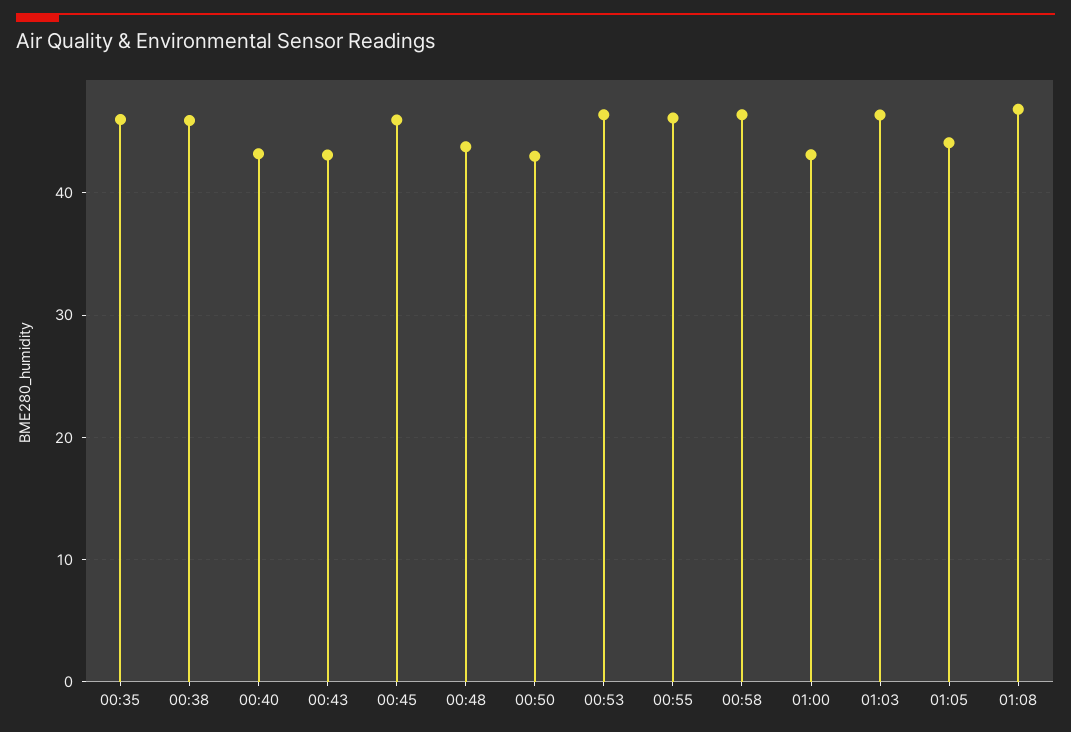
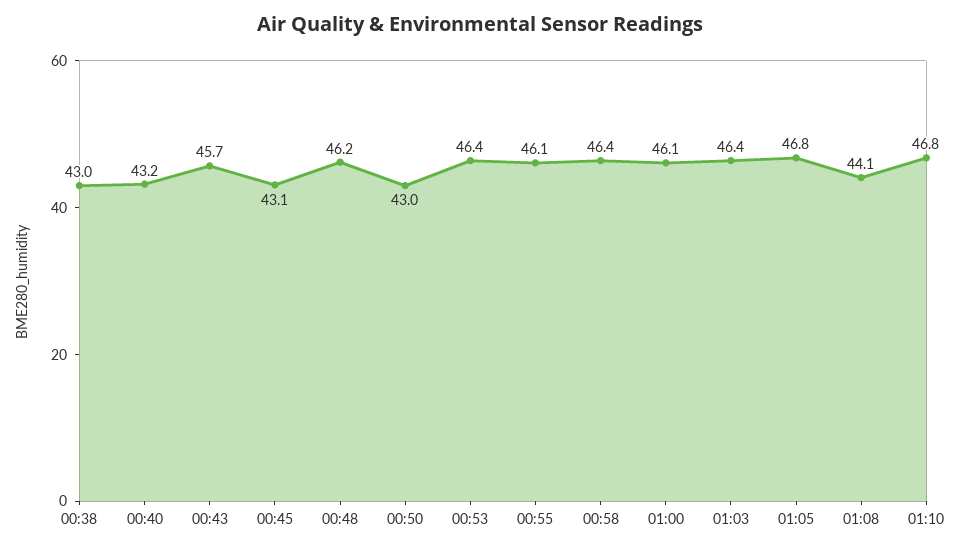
00:35: 46 -> none
00:38: 46 -> 43
00:43: 43 -> 45.7
00:45: 46 -> 43.1
00:48: 44 -> 46.2
01:00: 43 -> 46.1
01:05: 44 -> 46.8
01:08: 47 -> 44.1
01:10: none -> 46.8

